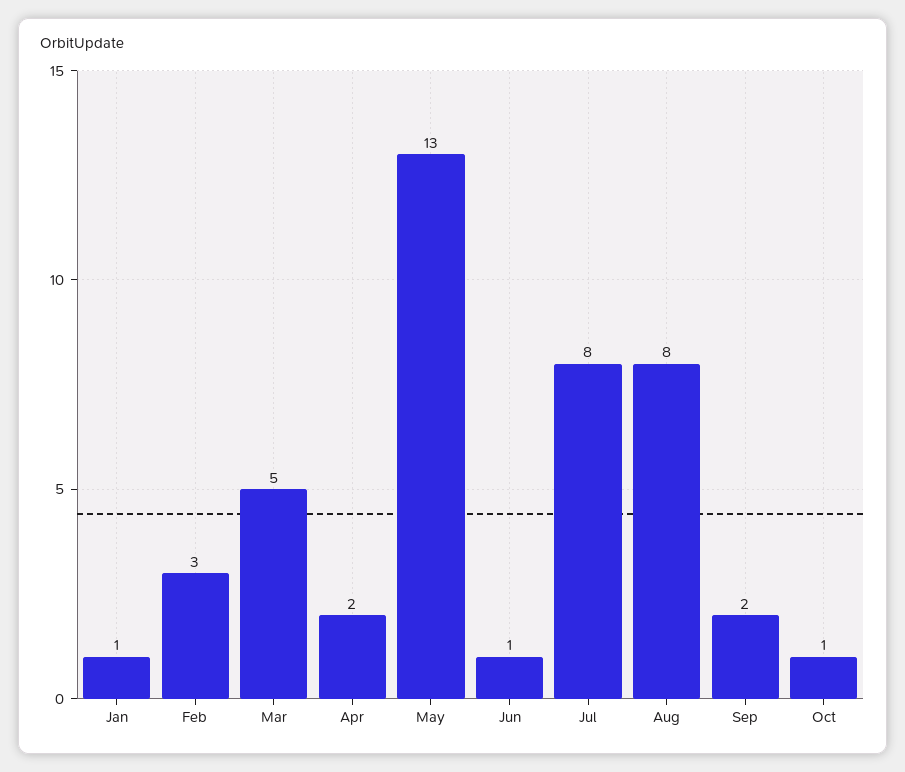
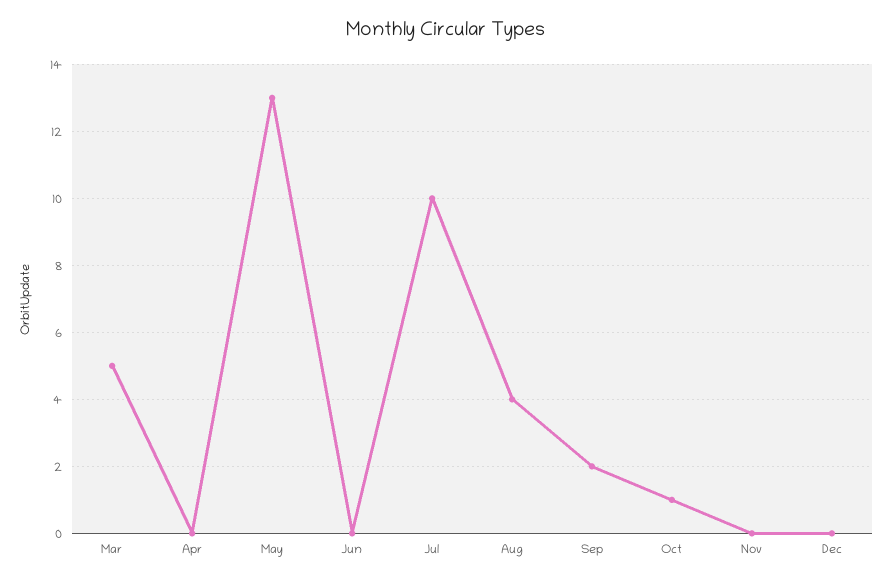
Jan: 1 -> none
Feb: 3 -> none
Apr: 2 -> 0
Jun: 1 -> 0
Jul: 8 -> 10
Aug: 8 -> 4
Nov: none -> 0
Dec: none -> 0

